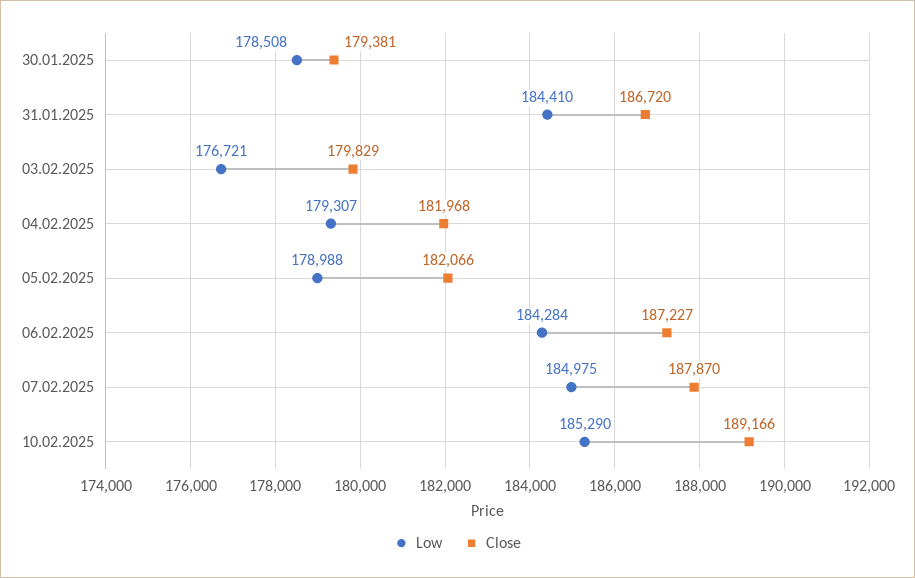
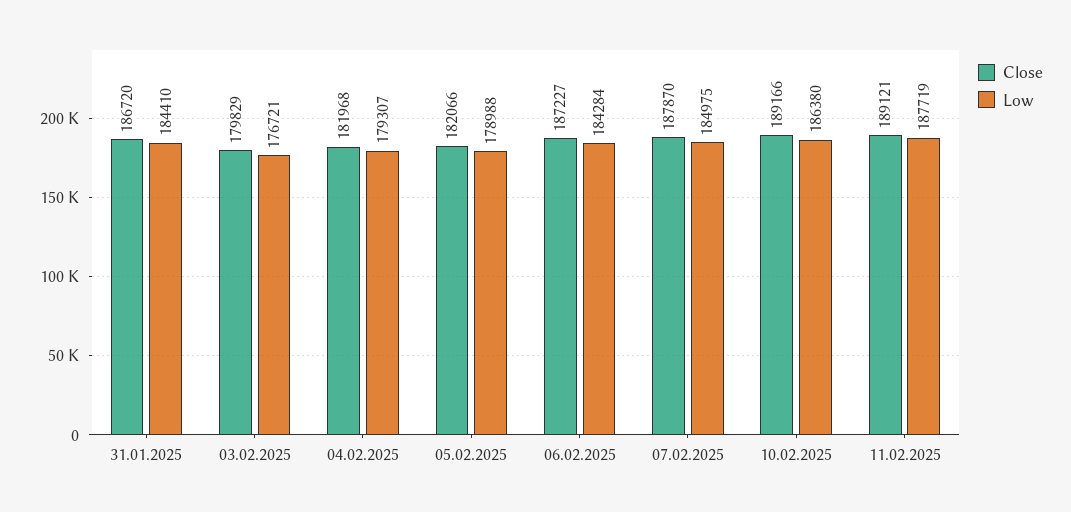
Low, 30.01.2025: 178508 -> none
Close, 30.01.2025: 179381 -> none
Low, 10.02.2025: 185290 -> 186380
Close, 11.02.2025: none -> 189121
Low, 11.02.2025: none -> 187719

